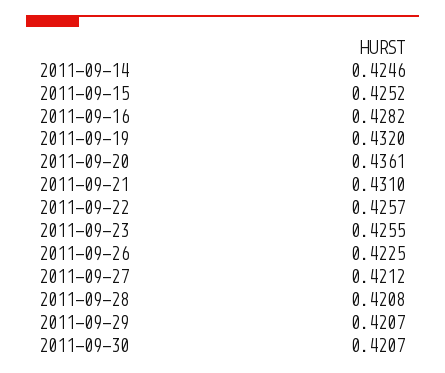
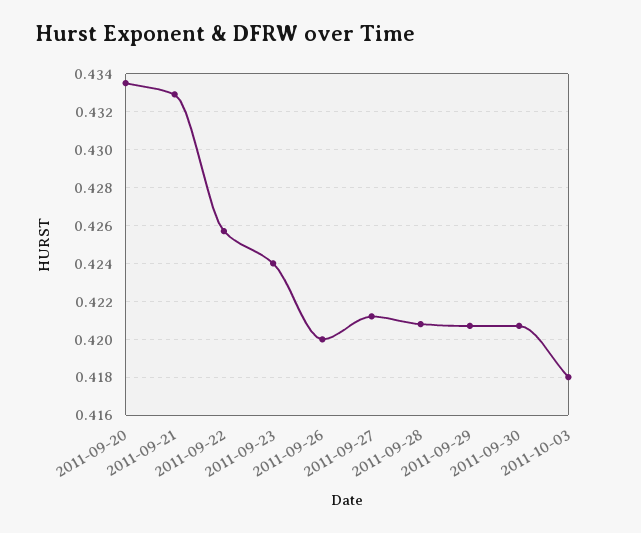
2011-09-14: 0.4246 -> none
2011-09-15: 0.4252 -> none
2011-09-16: 0.4282 -> none
2011-09-19: 0.432 -> none
2011-09-20: 0.4361 -> 0.4335
2011-09-21: 0.431 -> 0.433
2011-09-23: 0.4255 -> 0.424
2011-09-26: 0.4225 -> 0.42
2011-10-03: none -> 0.418

